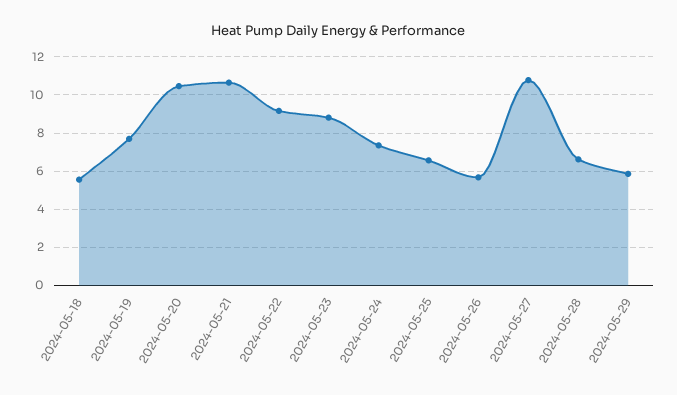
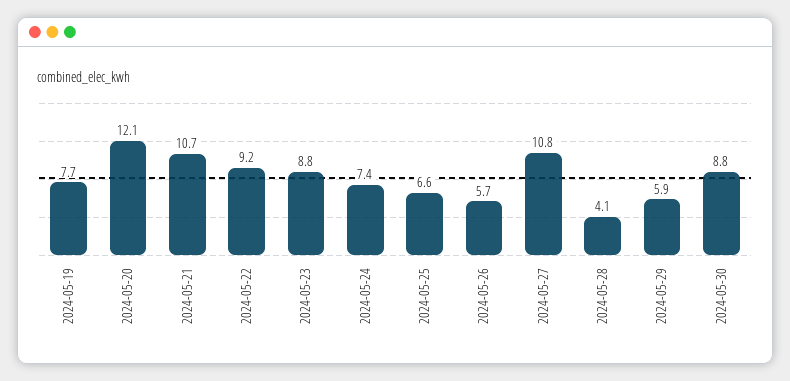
2024-05-18: 5.5 -> none
2024-05-20: 10.5 -> 12.1
2024-05-28: 6.5 -> 4.1
2024-05-30: none -> 8.8

